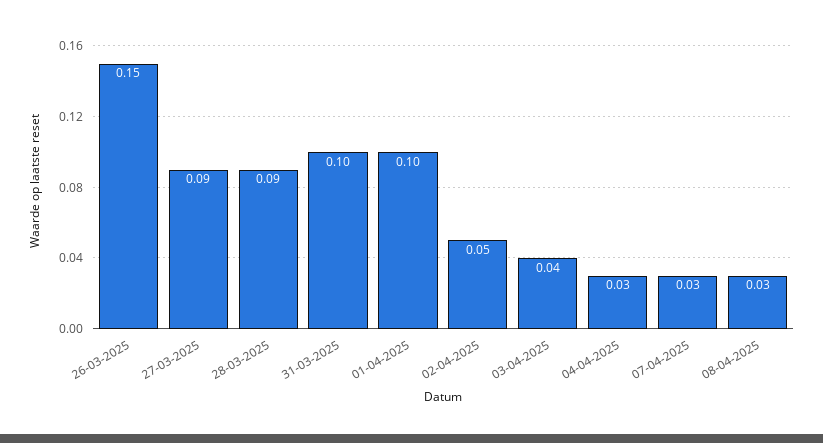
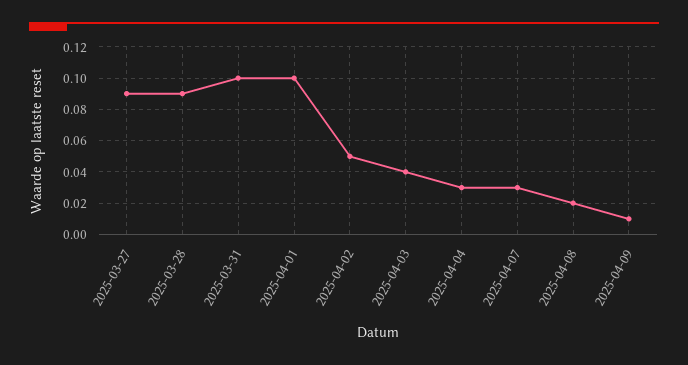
26-03-2025: 0.15 -> none
08-04-2025: 0.03 -> 0.02
2025-04-09: none -> 0.01

